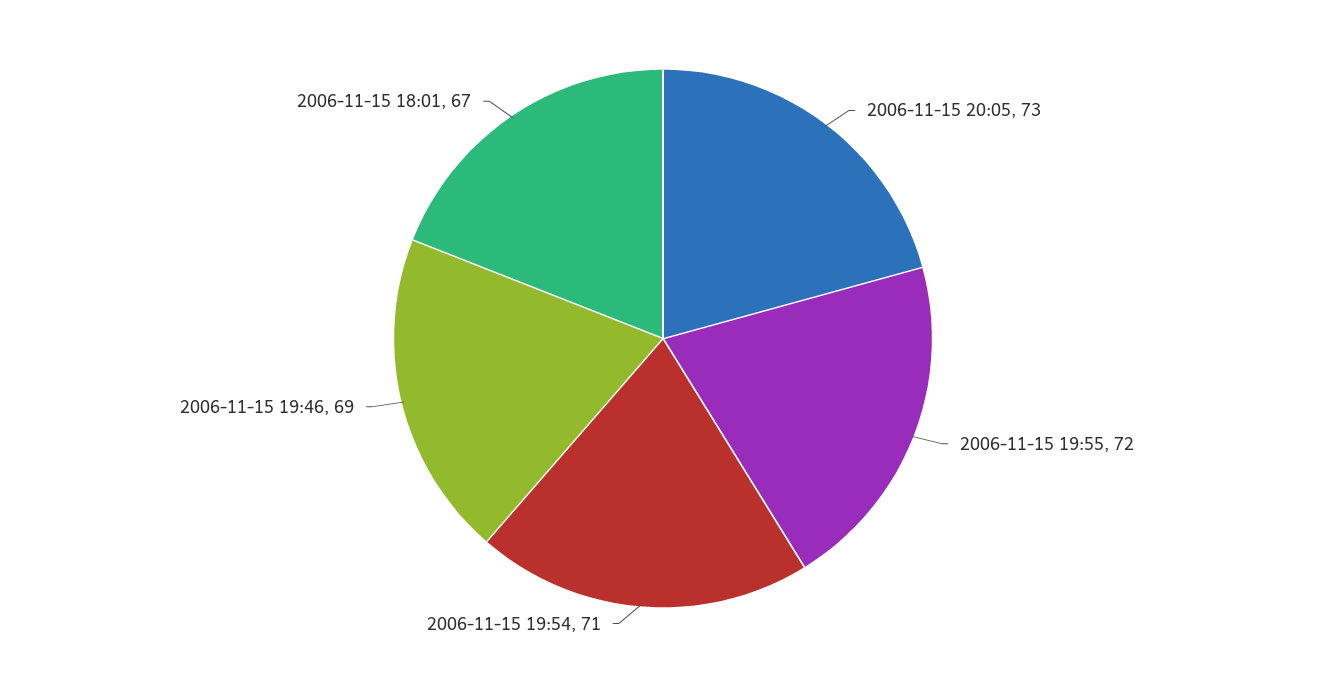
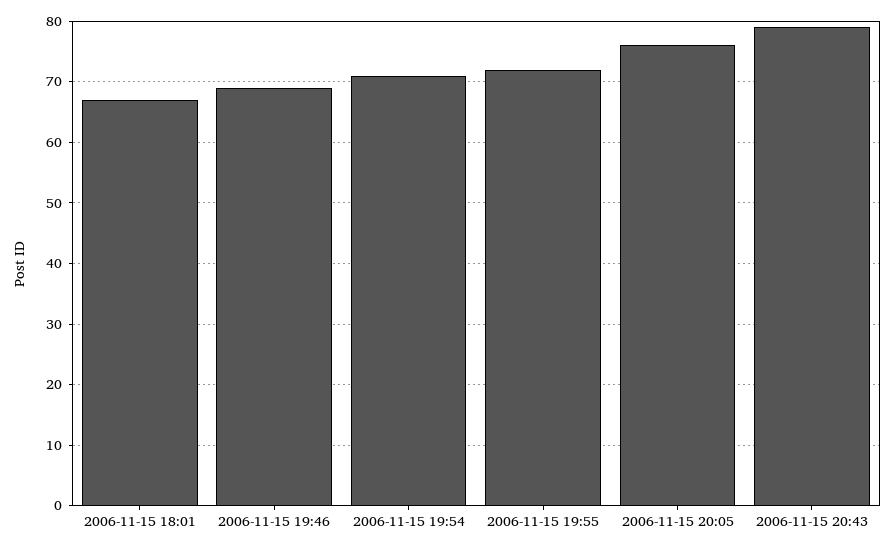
2006-11-15 20:05: 73 -> 76
2006-11-15 20:43: none -> 79

